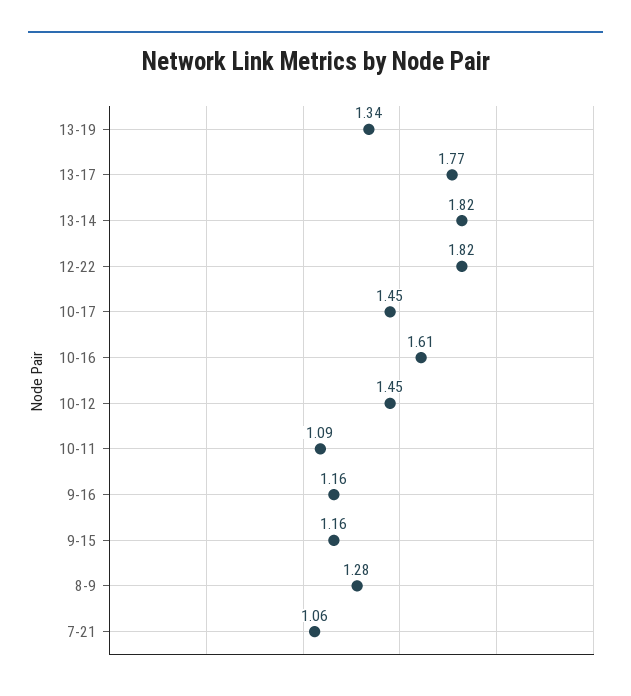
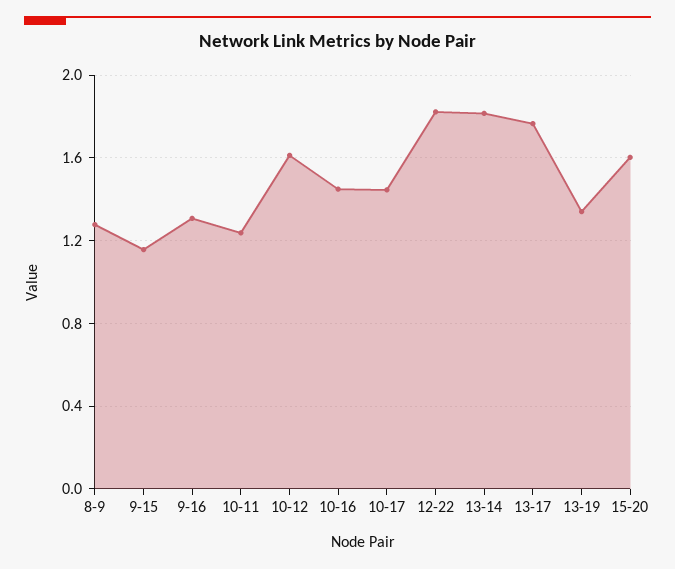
10-16: 1.61 -> 1.45
10-12: 1.45 -> 1.6
10-11: 1.09 -> 1.25
9-16: 1.16 -> 1.3
7-21: 1.06 -> none
15-20: none -> 1.6

